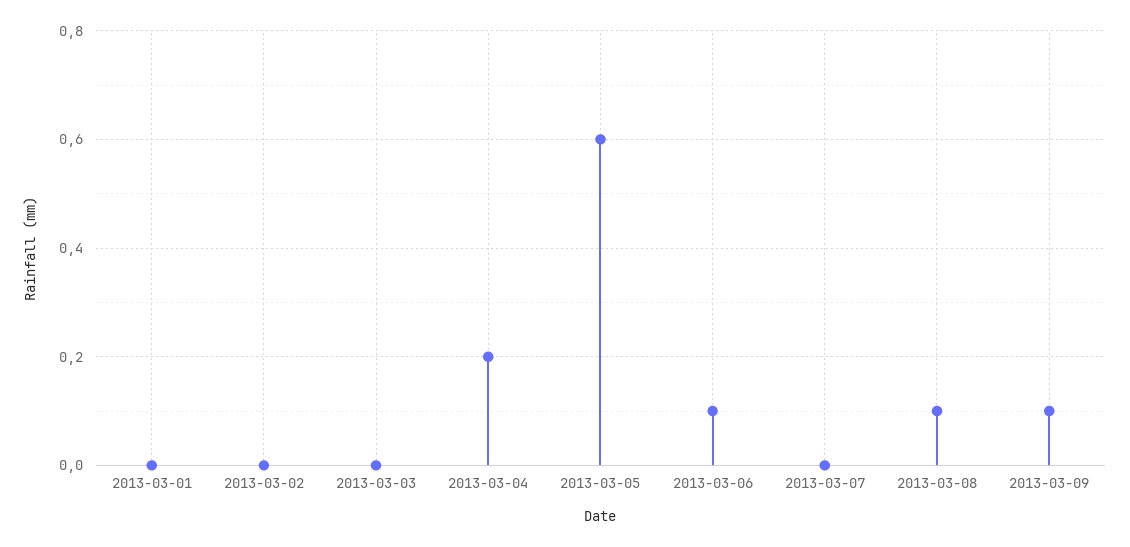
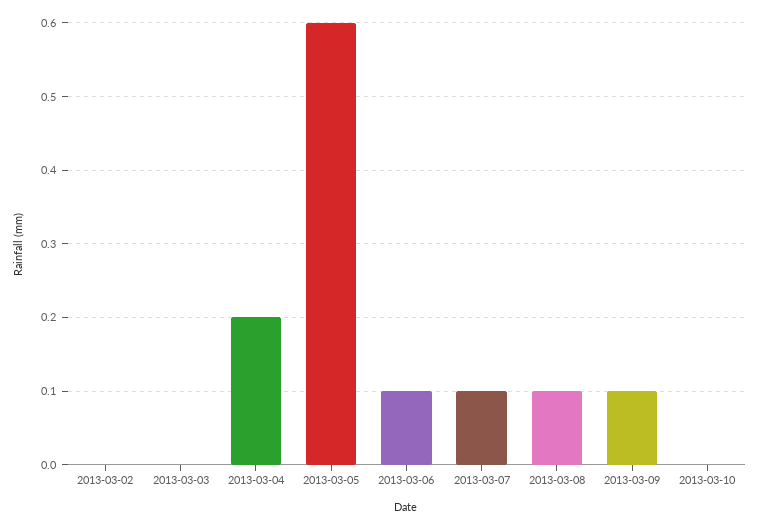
2013-03-01: 0 -> none
2013-03-07: 0 -> 0.1
2013-03-10: none -> 0

